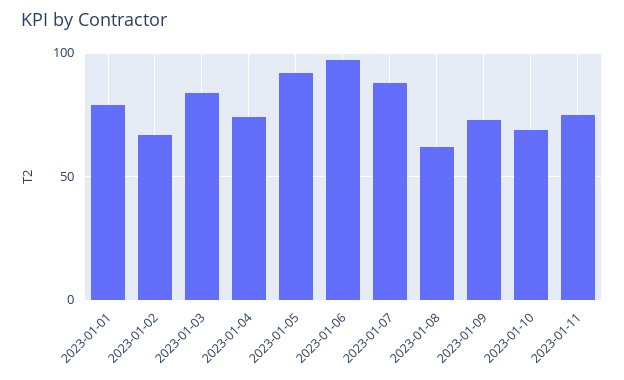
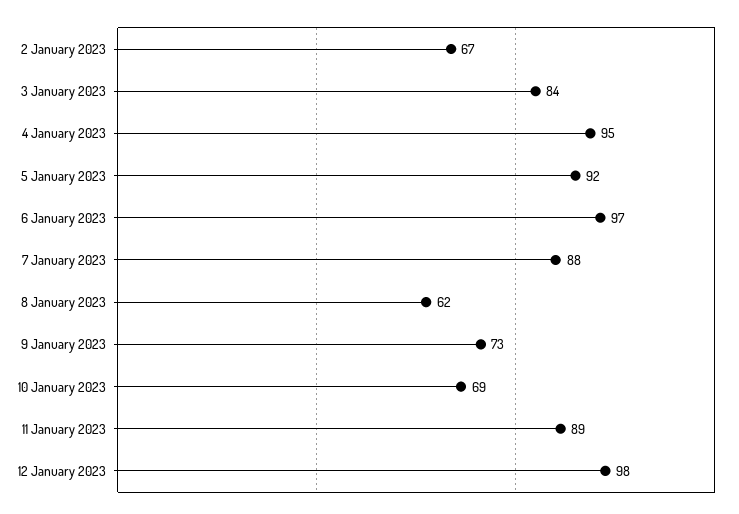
2023-01-01: 80 -> none
2023-01-04: 75 -> 95
2023-01-11: 75 -> 89
12 January 2023: none -> 98

